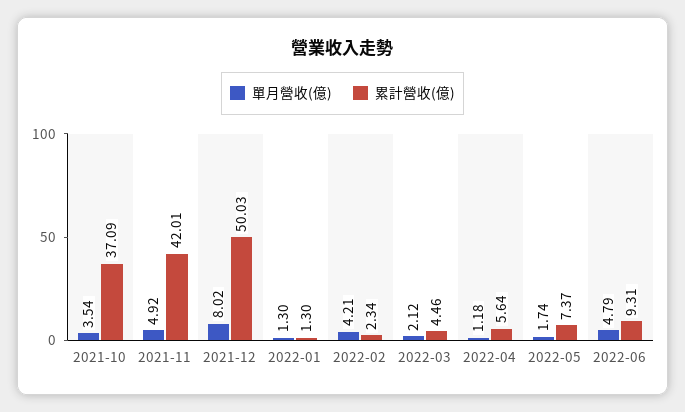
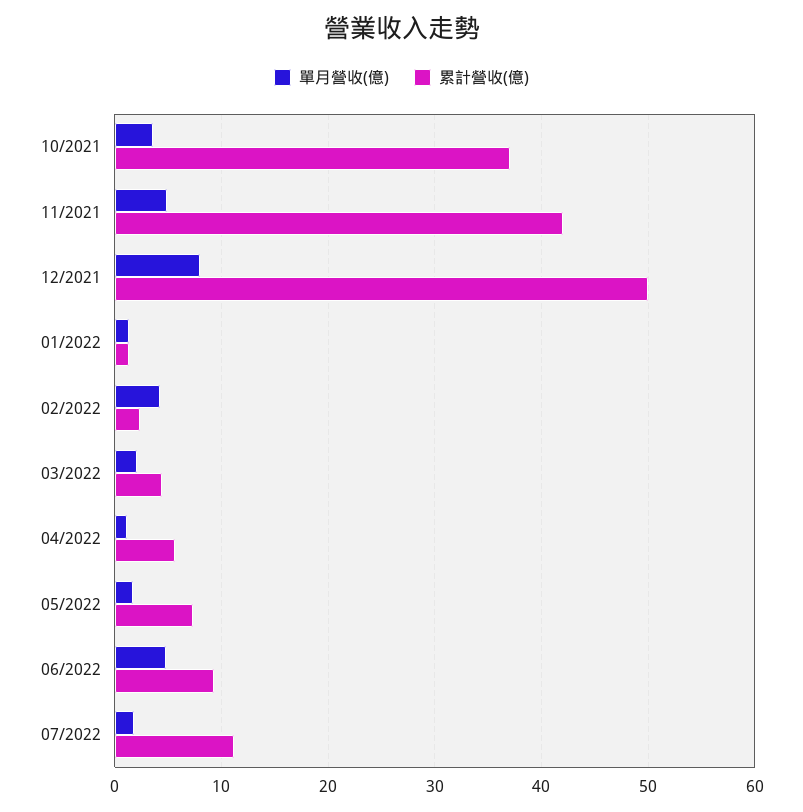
單月營收(億), 07/2022: none -> 2
累計營收(億), 07/2022: none -> 11

